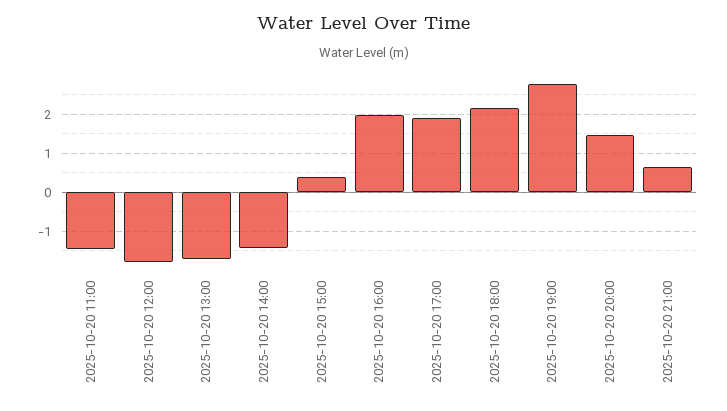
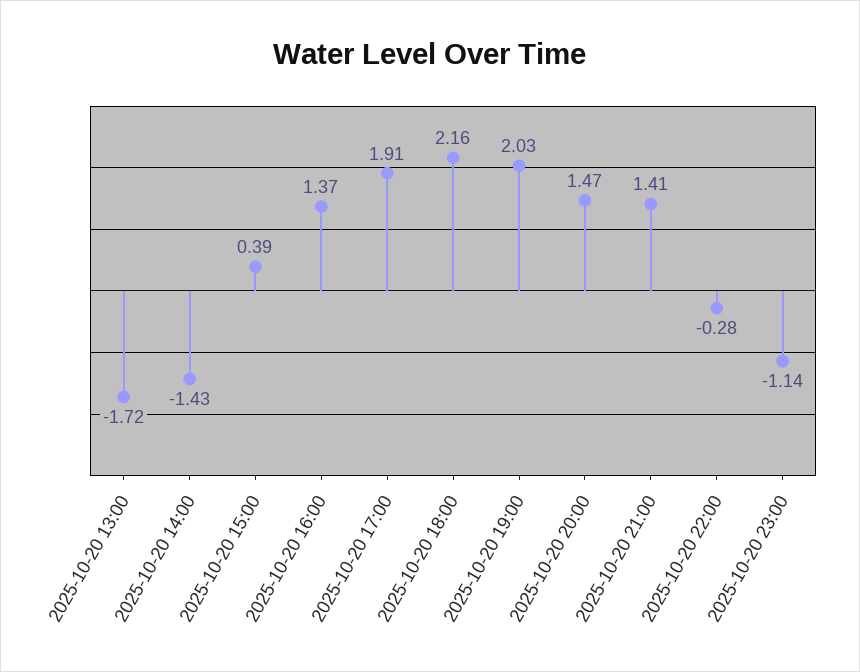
2025-10-20 11:00: -1.4 -> none
2025-10-20 12:00: -1.8 -> none
2025-10-20 16:00: 2 -> 1.37
2025-10-20 19:00: 2.8 -> 2.03
2025-10-20 21:00: 0.6 -> 1.41
2025-10-20 22:00: none -> -0.28
2025-10-20 23:00: none -> -1.14

